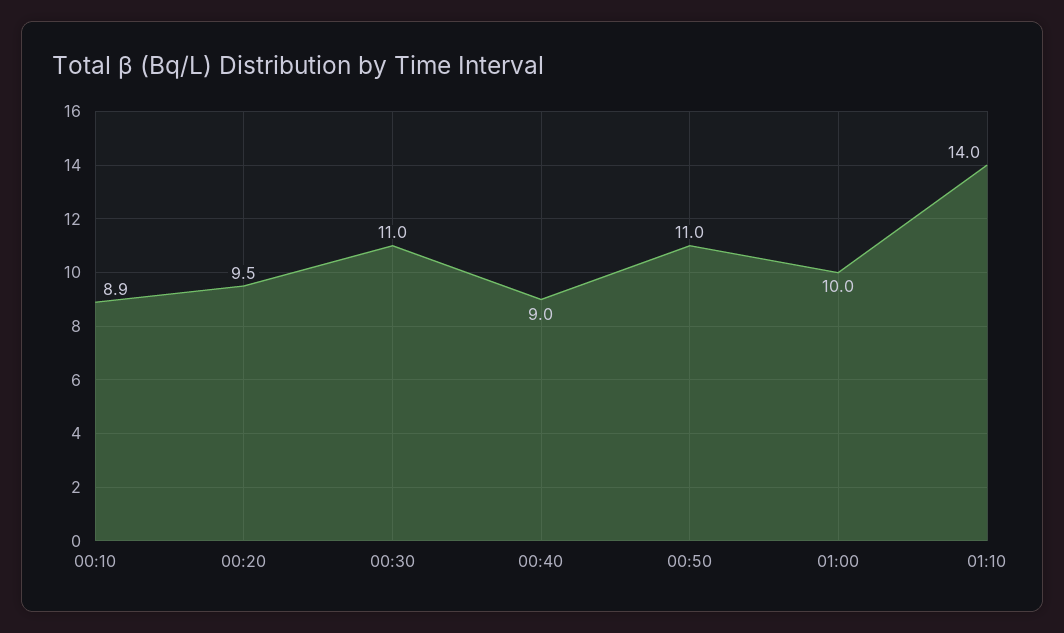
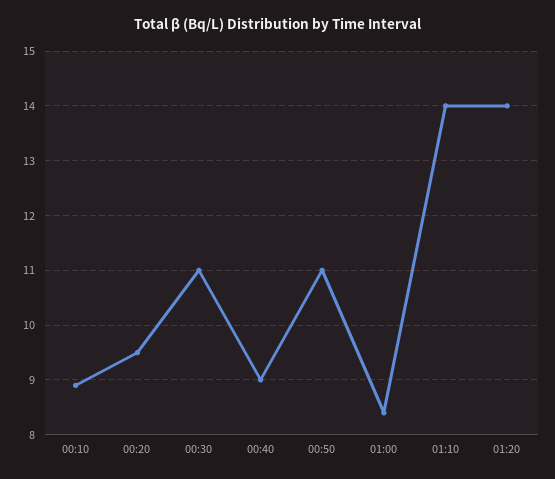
01:00: 10 -> 8.5
01:20: none -> 14

